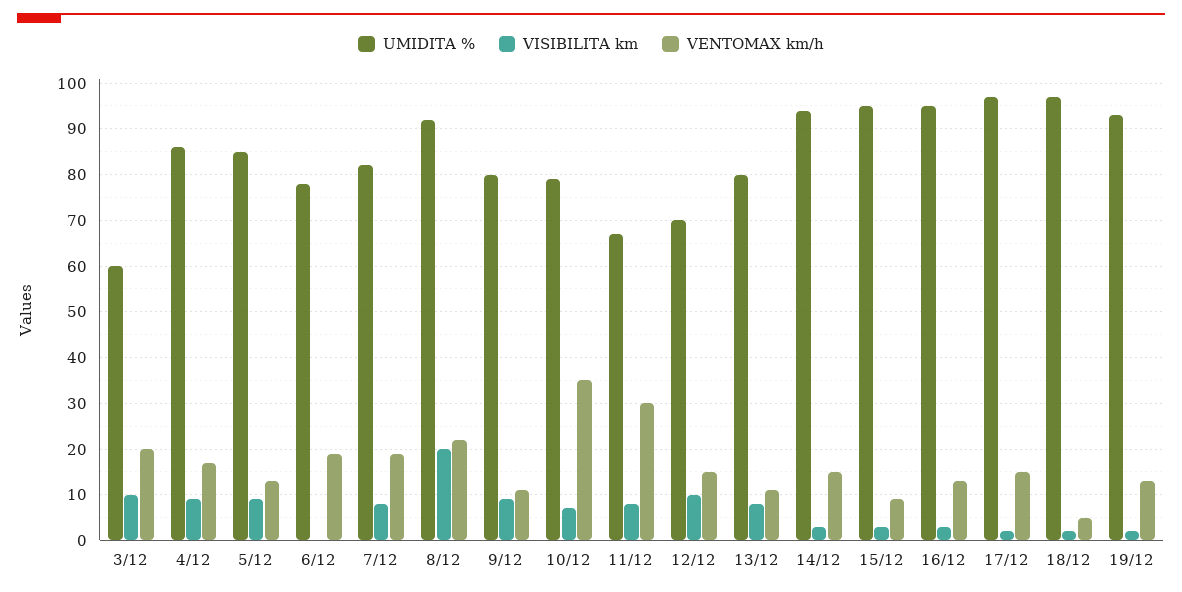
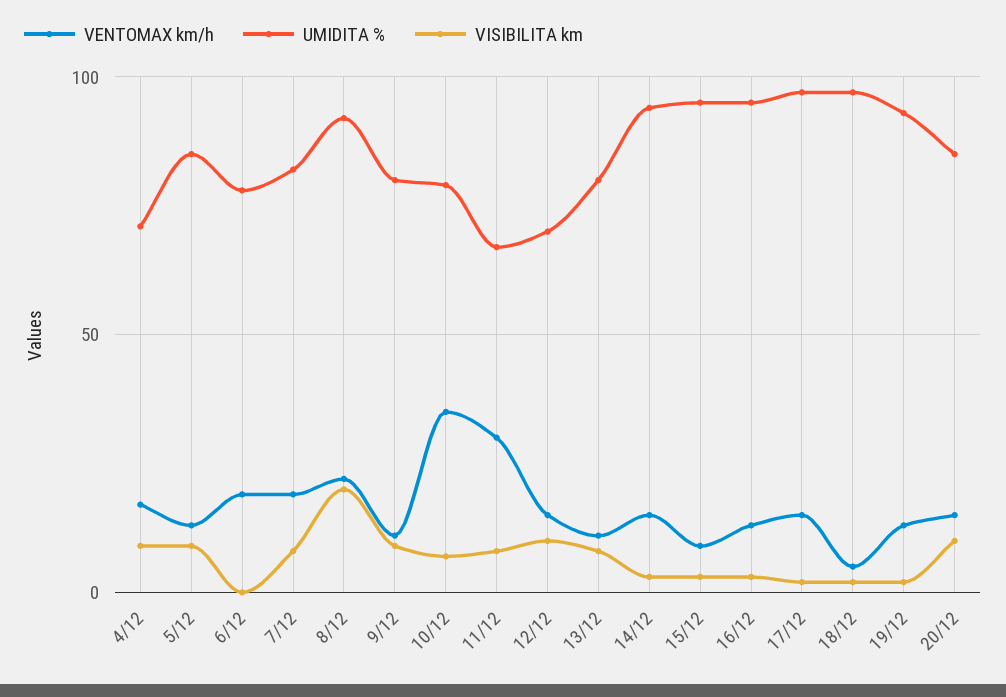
UMIDITA %, 3/12: 60 -> none
VISIBILITA km, 3/12: 10 -> none
VENTOMAX km/h, 3/12: 20 -> none
UMIDITA %, 4/12: 85 -> 70
VENTOMAX km/h, 20/12: none -> 15
UMIDITA %, 20/12: none -> 85
VISIBILITA km, 20/12: none -> 10

